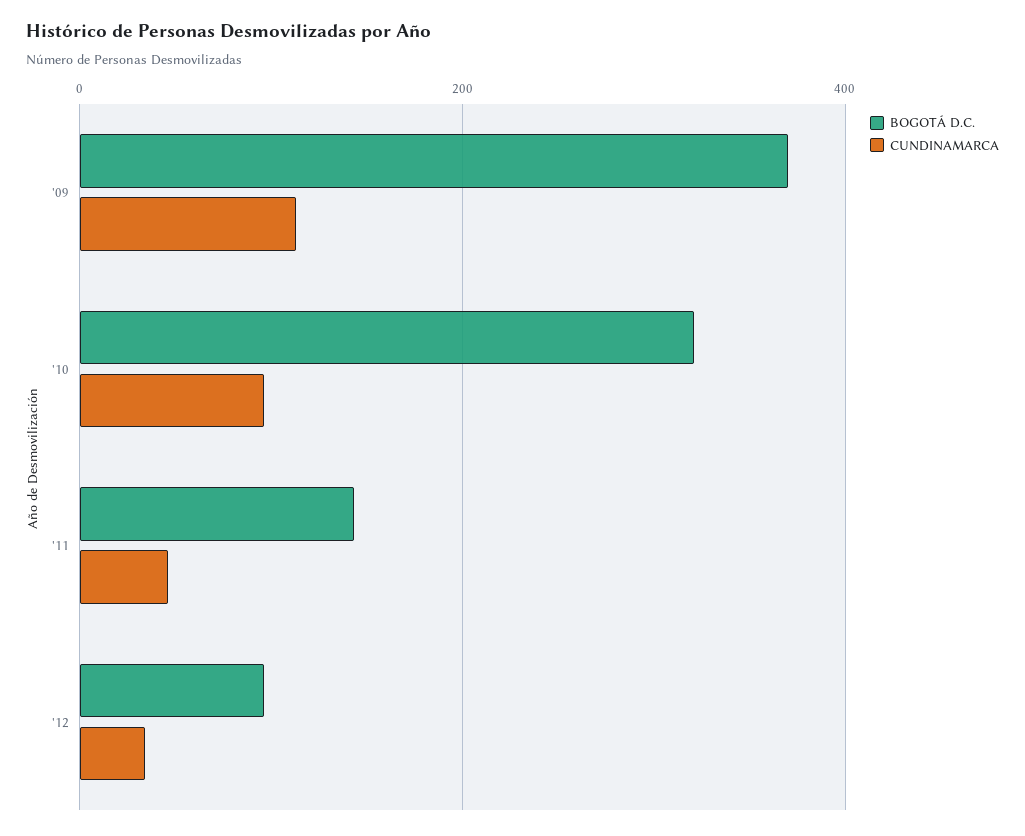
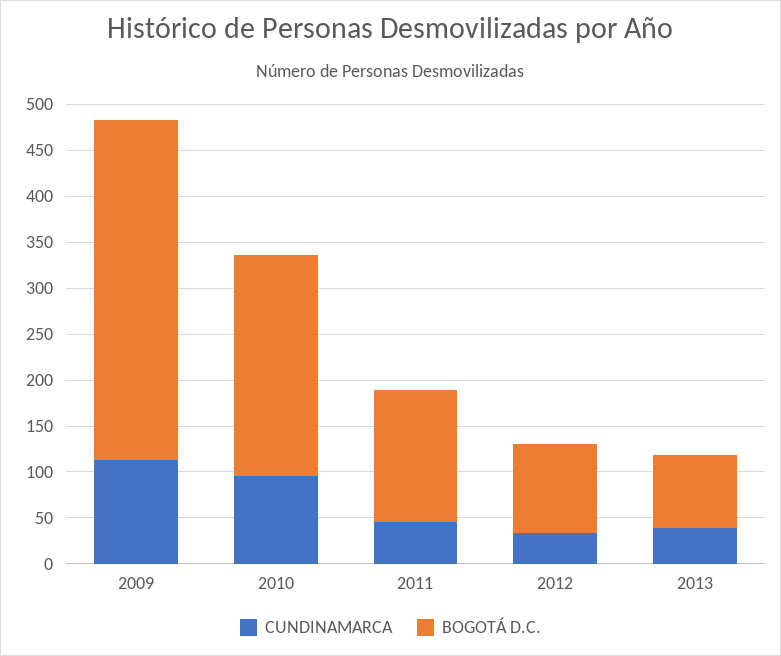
BOGOTÁ D.C., '10: 320 -> 240
CUNDINAMARCA, 2013: none -> 40
BOGOTÁ D.C., 2013: none -> 80

